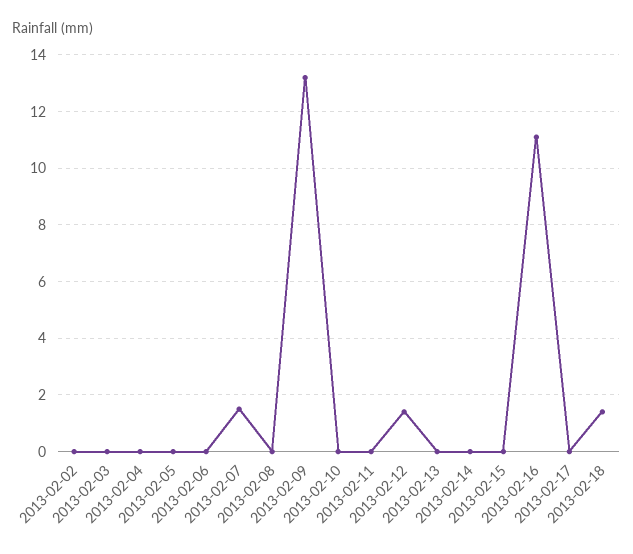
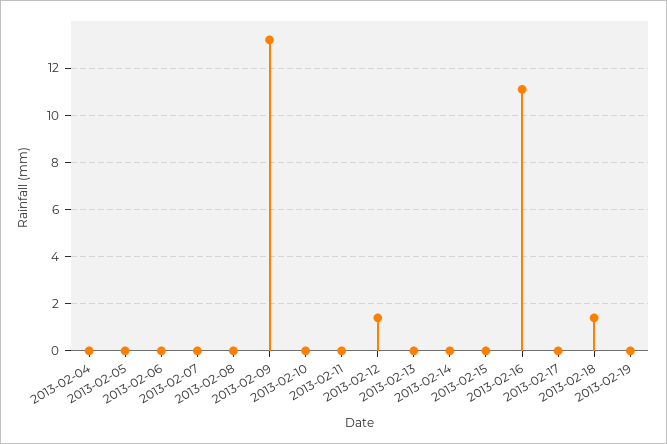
2013-02-02: 0 -> none
2013-02-03: 0 -> none
2013-02-07: 1.5 -> 0
2013-02-19: none -> 0

